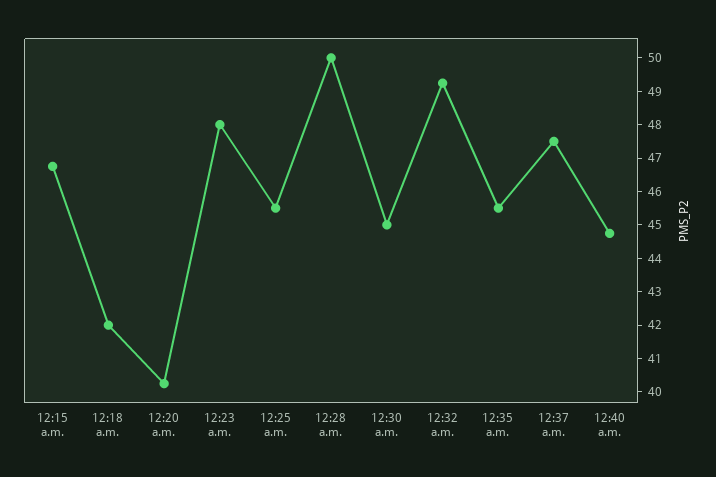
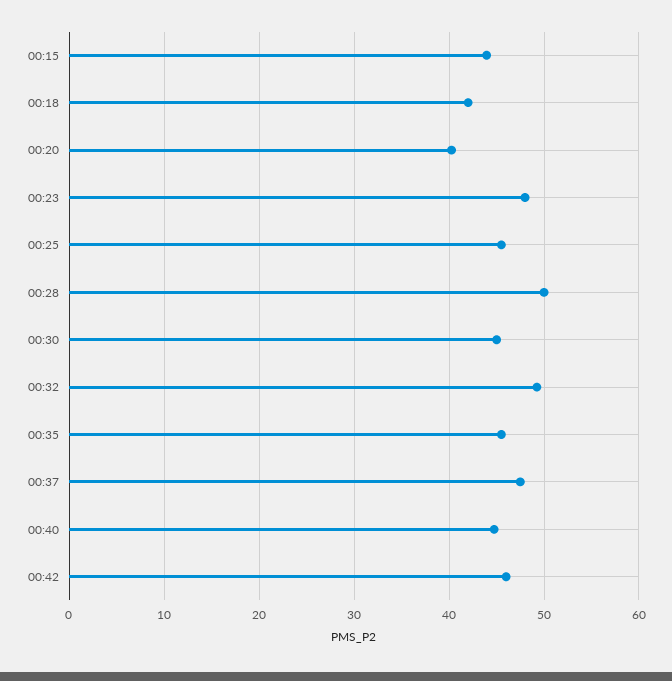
12:15 a.m.: 46.75 -> 44
00:42: none -> 46

